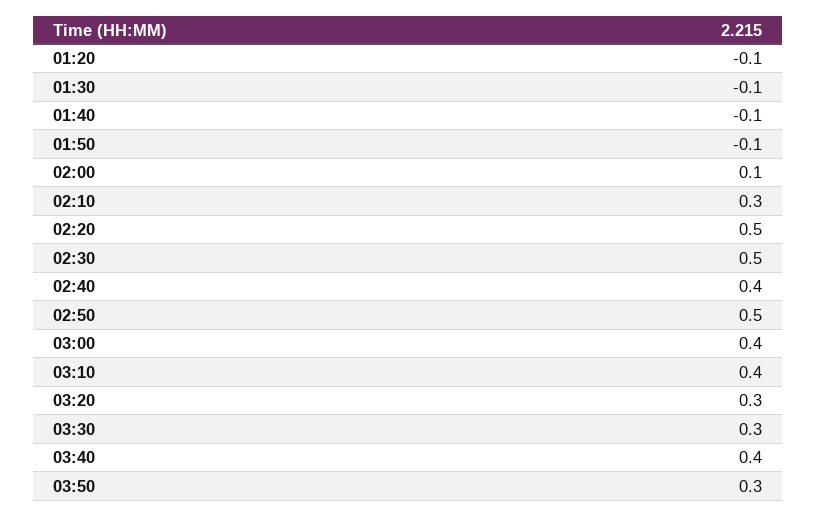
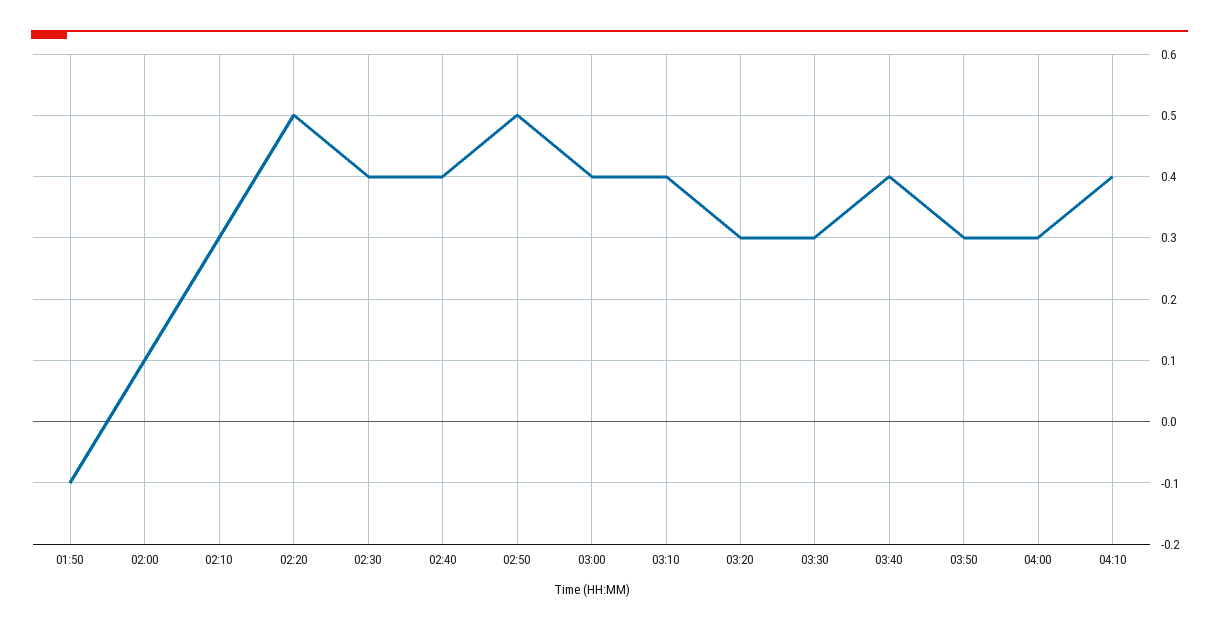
01:20: -0.1 -> none
01:30: -0.1 -> none
01:40: -0.1 -> none
02:30: 0.5 -> 0.4
04:00: none -> 0.3
04:10: none -> 0.4

